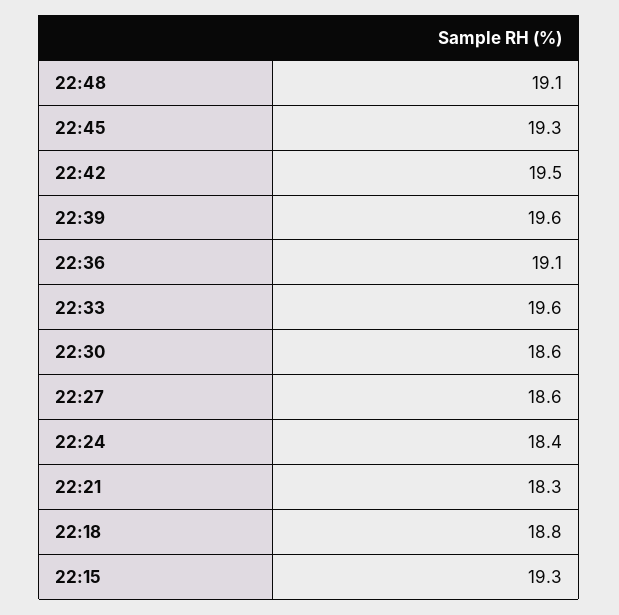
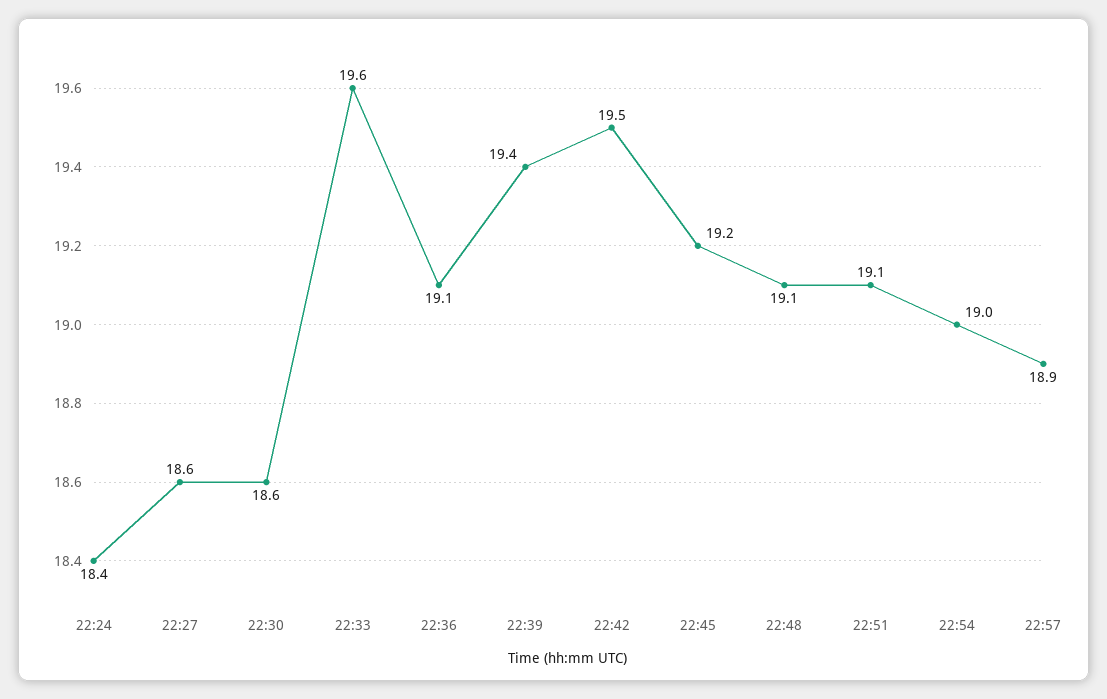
22:45: 19.3 -> 19.2
22:39: 19.6 -> 19.4
22:21: 18.3 -> none
22:18: 18.8 -> none
22:15: 19.3 -> none
22:51: none -> 19.1
22:54: none -> 19
22:57: none -> 18.9

